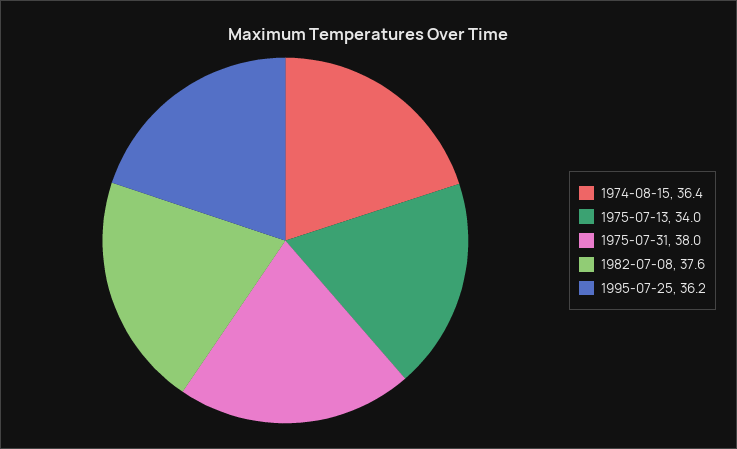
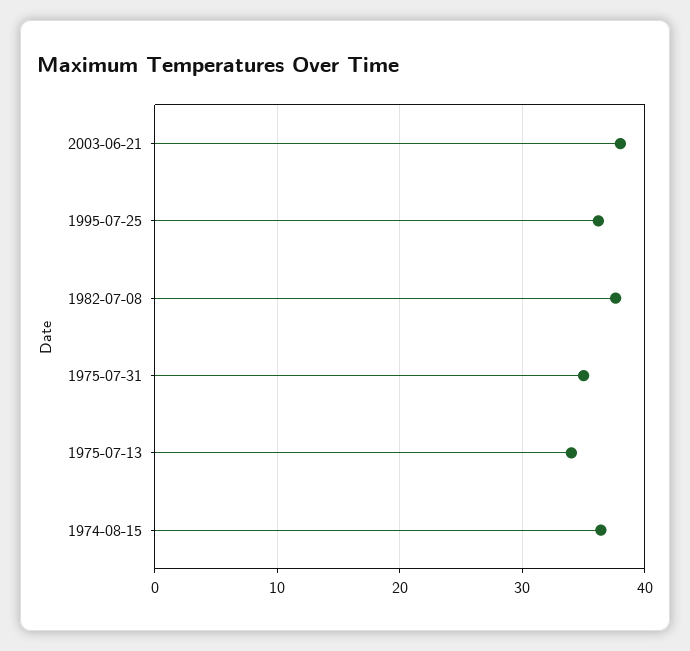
1975-07-31: 38 -> 35
2003-06-21: none -> 38

